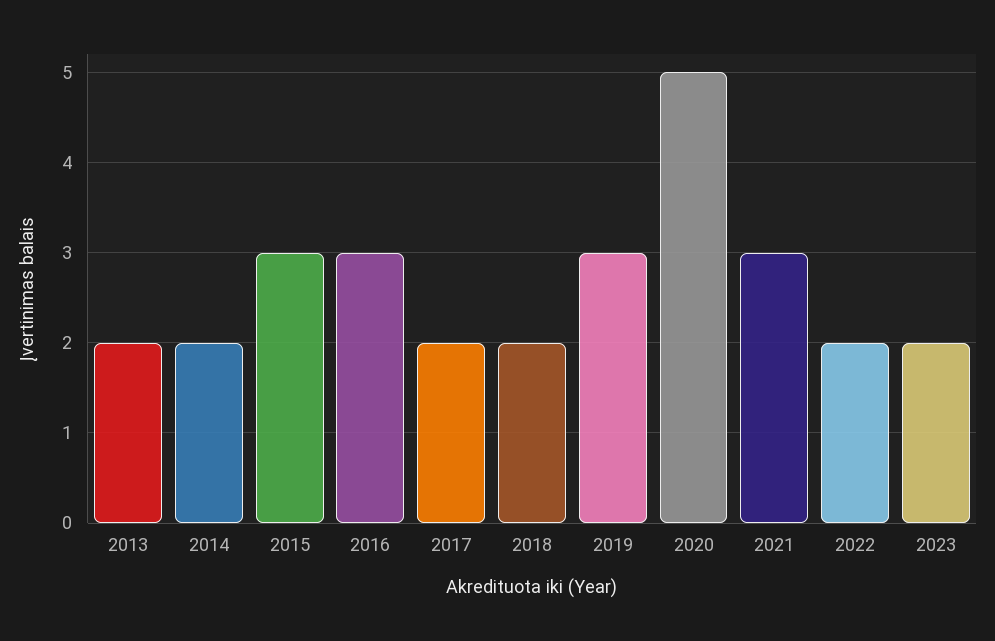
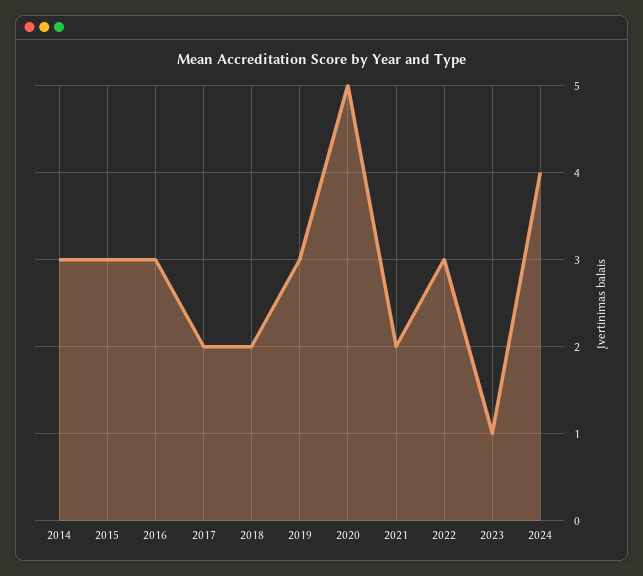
2013: 2 -> none
2014: 2 -> 3
2021: 3 -> 2
2022: 2 -> 3
2023: 2 -> 1
2024: none -> 4

